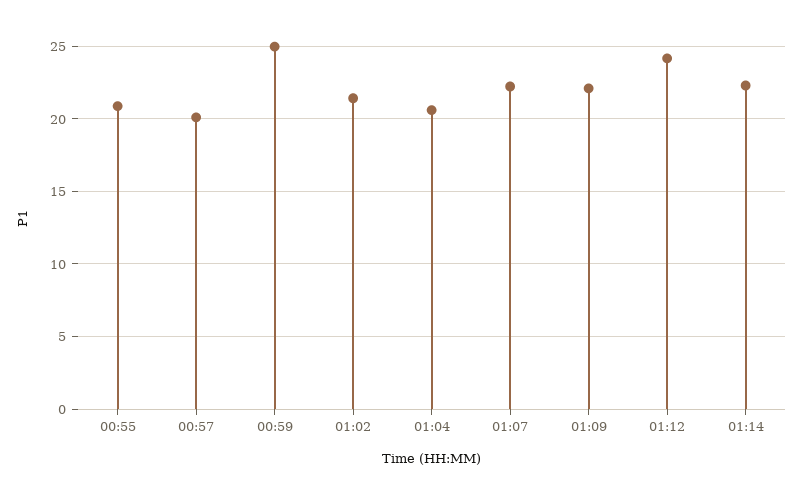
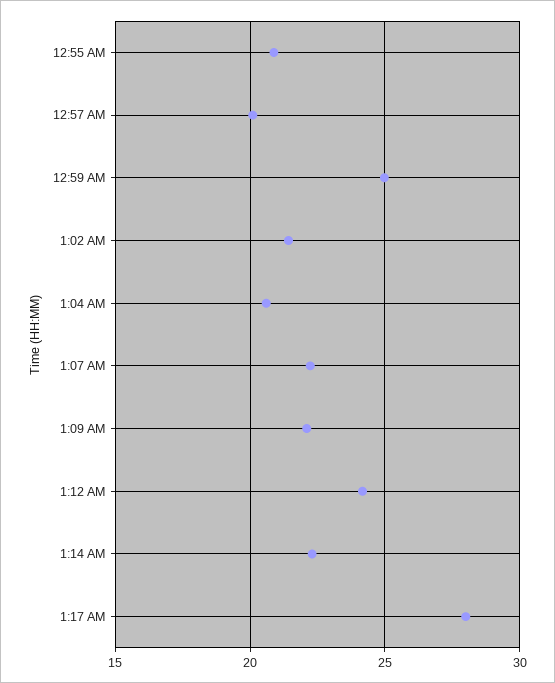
1:17 AM: none -> 28

